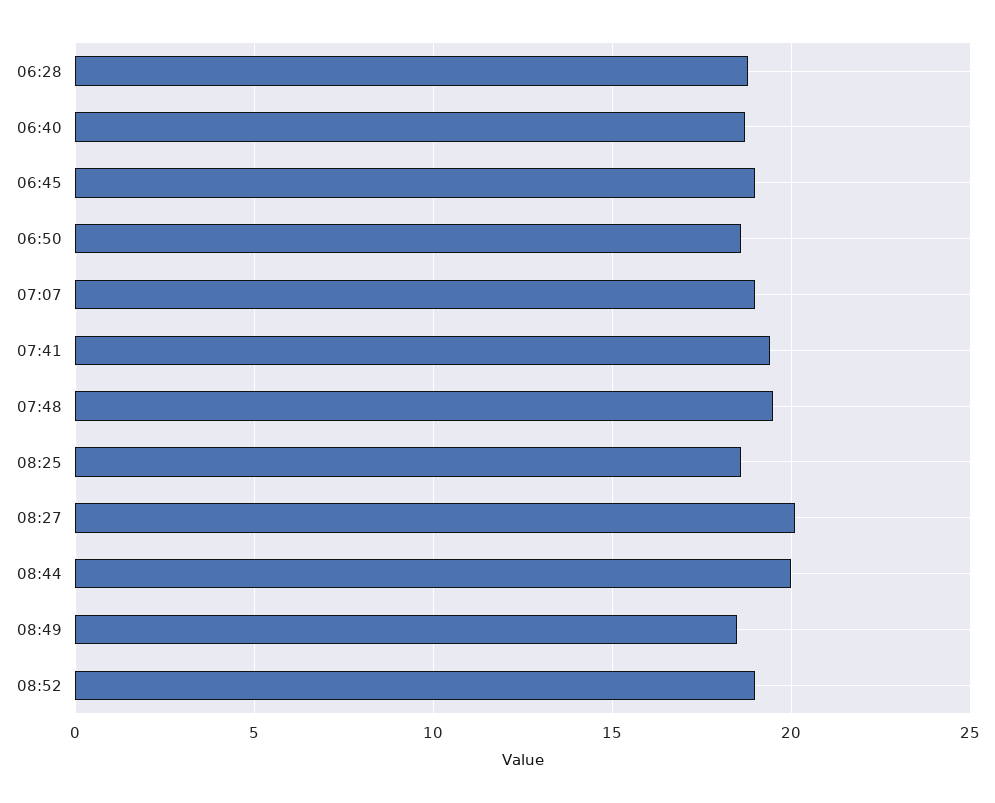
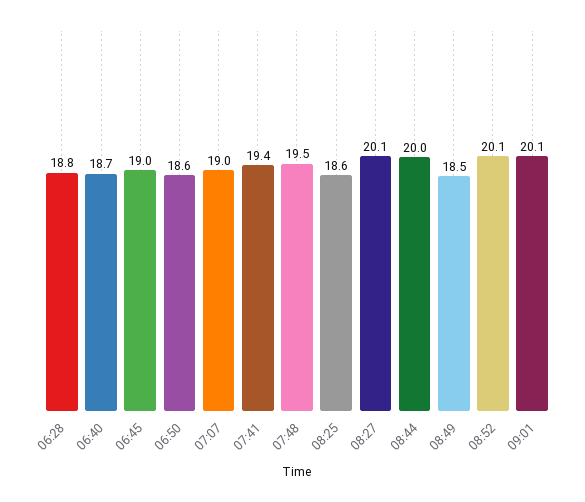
08:52: 19 -> 20.1
09:01: none -> 20.1

